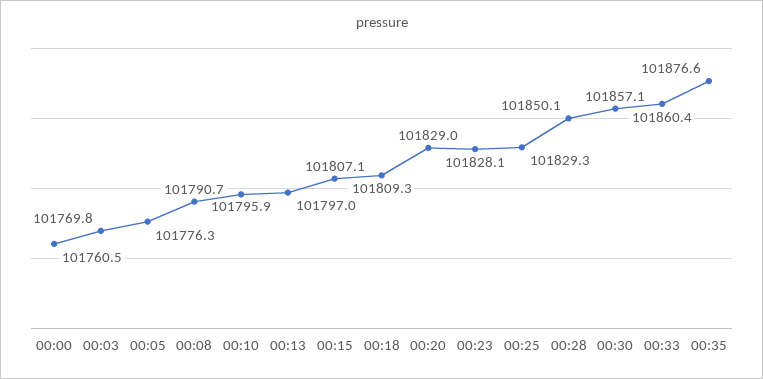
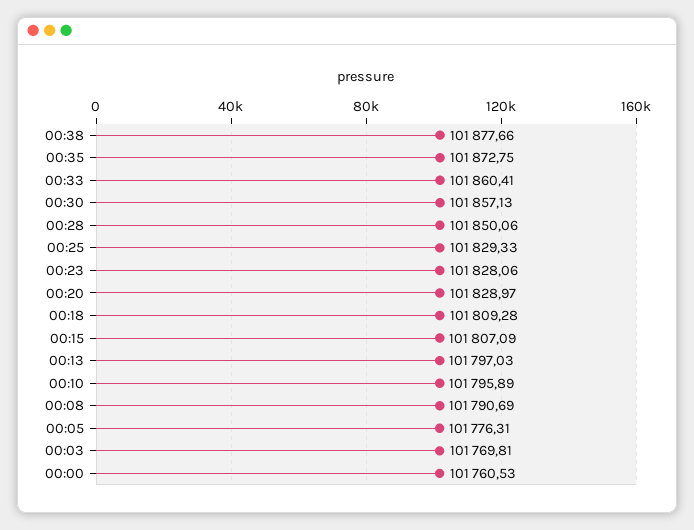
00:35: 101876.6 -> 101872.75
00:38: none -> 101877.66

